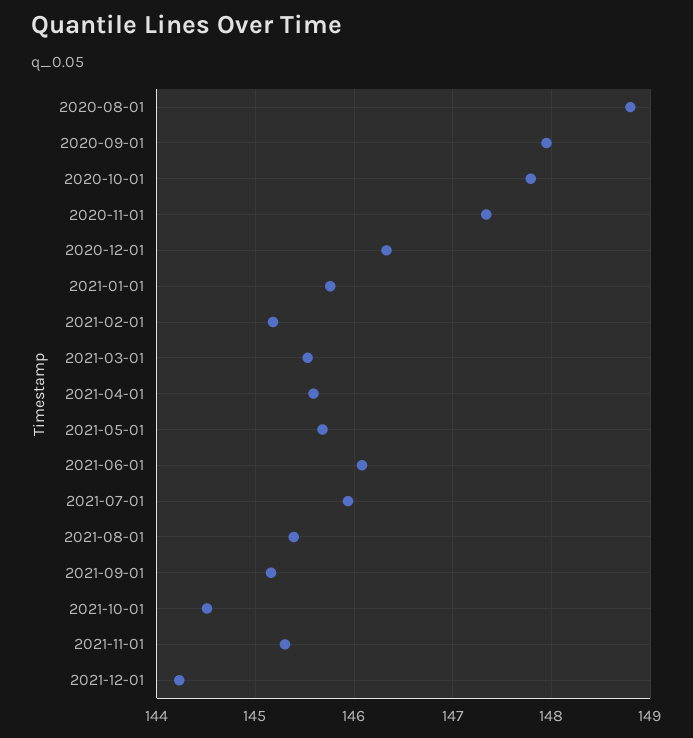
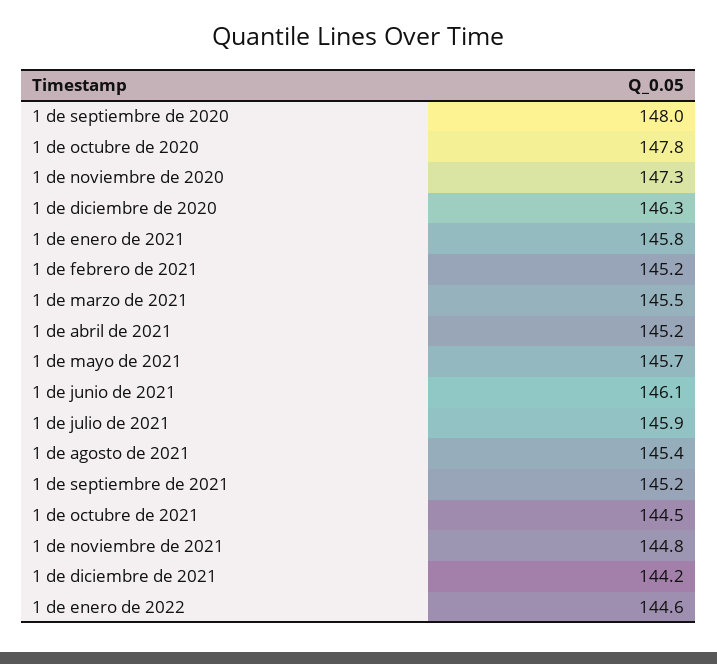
2020-08-01: 148.8 -> none
2021-04-01: 145.6 -> 145.2
2021-11-01: 145.3 -> 144.8
1 de enero de 2022: none -> 144.6

